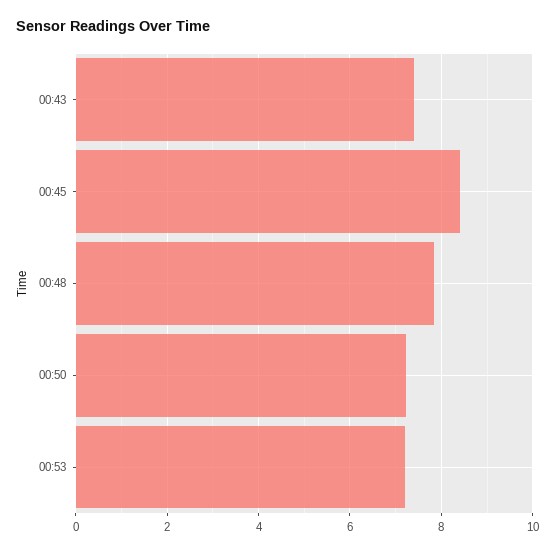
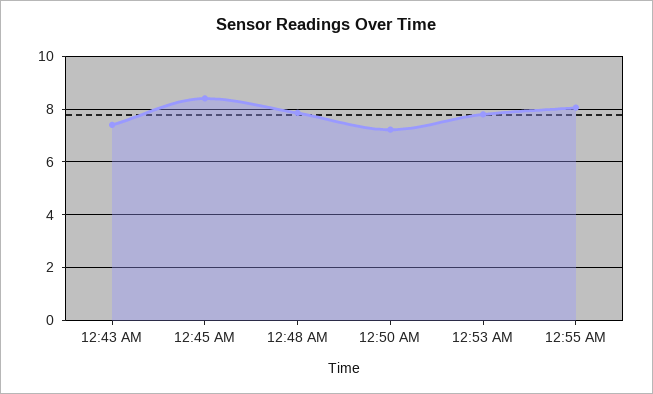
00:53: 7.2 -> 7.75
12:55 AM: none -> 8

